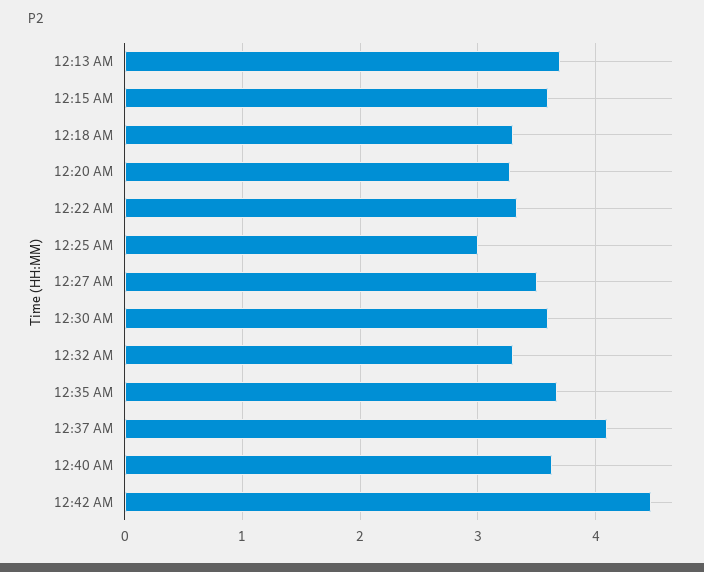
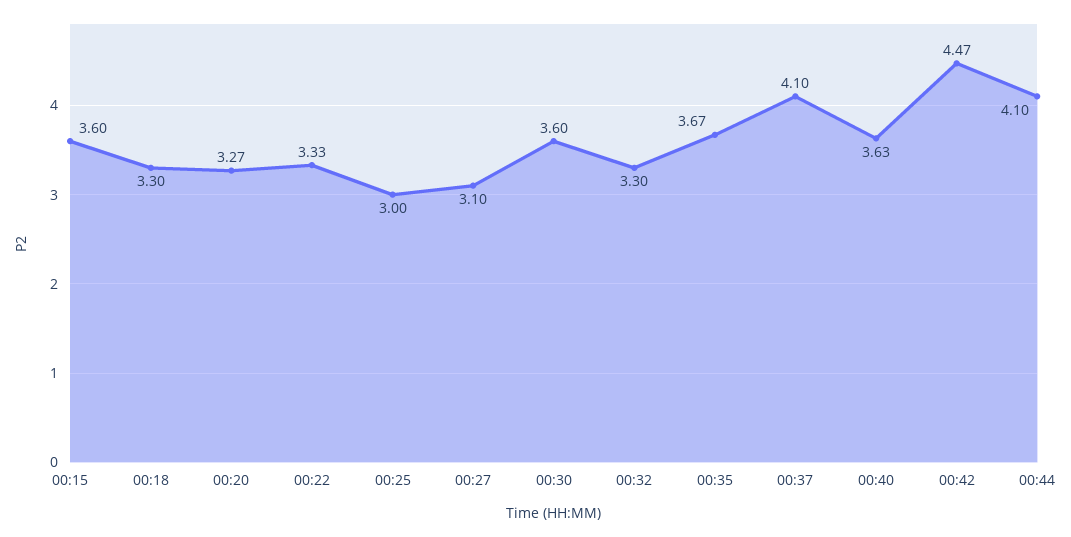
12:13 AM: 3.7 -> none
12:27 AM: 3.5 -> 3.1
00:44: none -> 4.1

